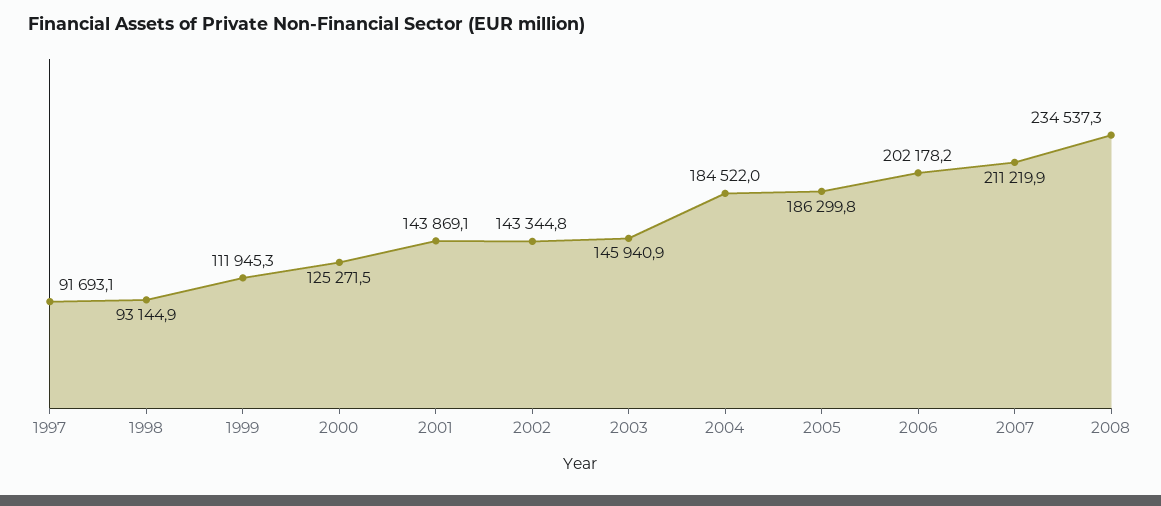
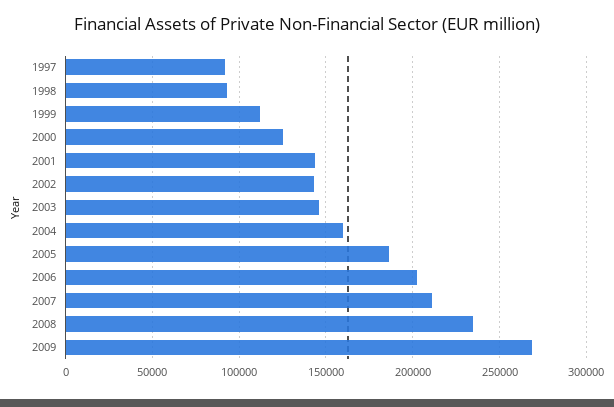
2004: 184522 -> 160000
2009: none -> 270000

